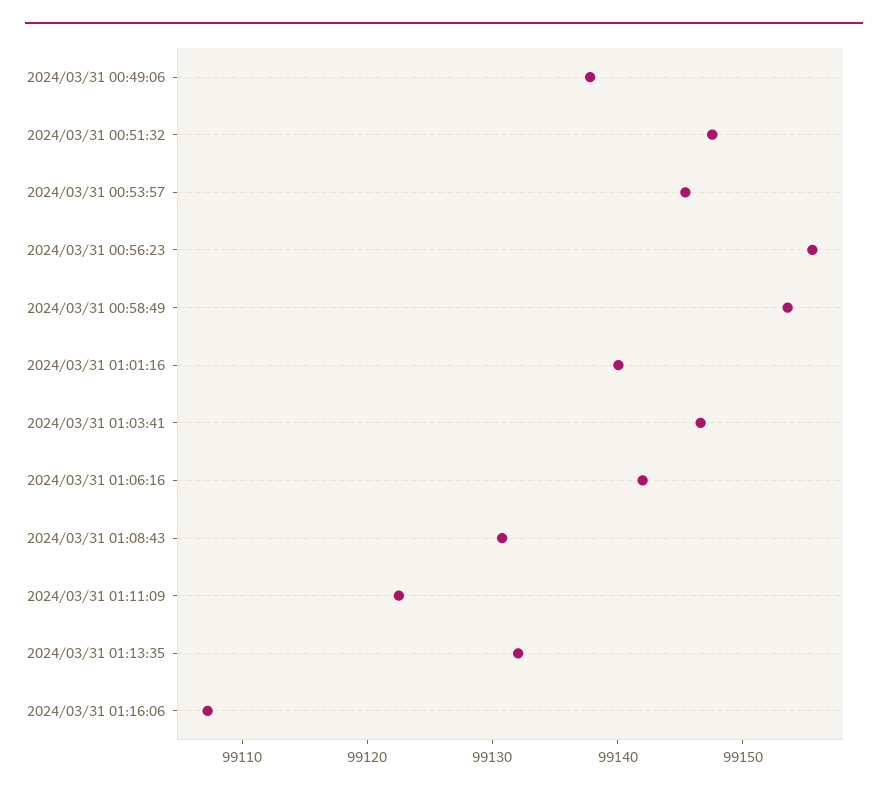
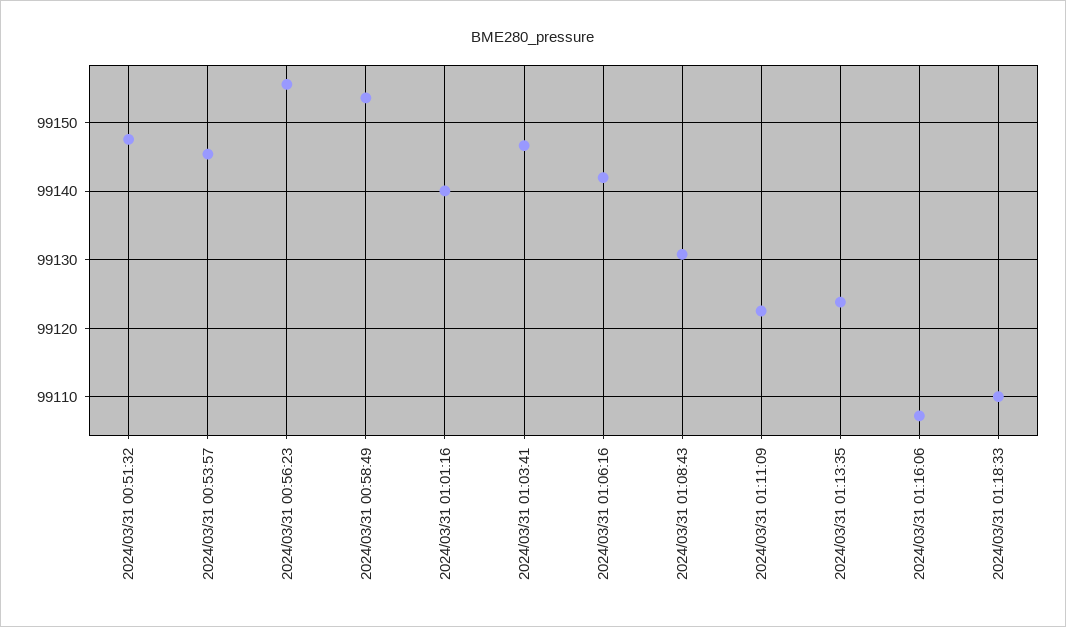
2024/03/31 00:49:06: 99138 -> none
2024/03/31 01:13:35: 99132 -> 99124
2024/03/31 01:18:33: none -> 99110

